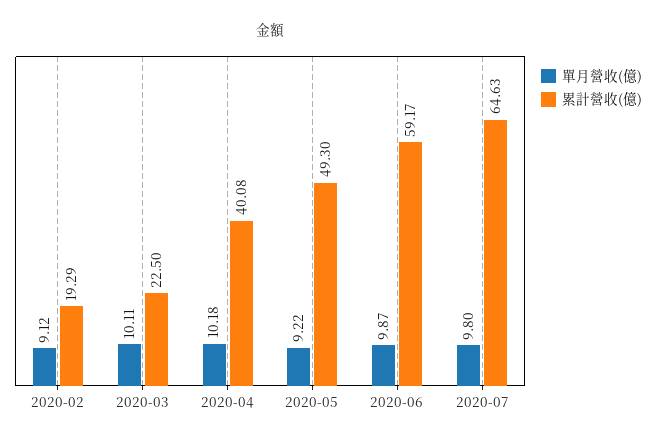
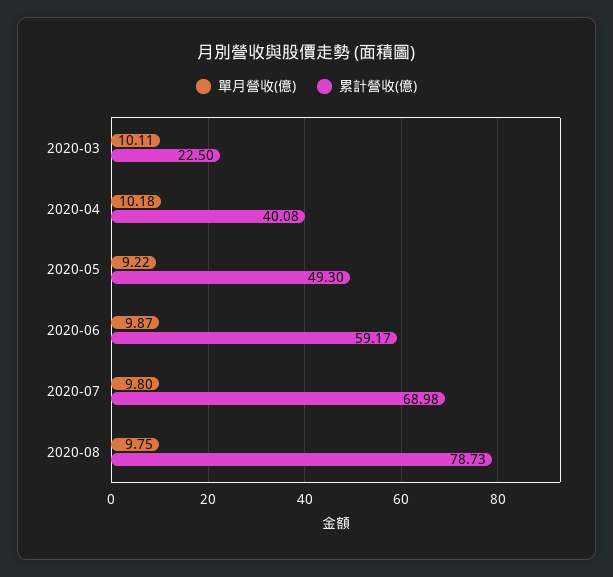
單月營收(億), 2020-02: 9.12 -> none
累計營收(億), 2020-02: 19.29 -> none
累計營收(億), 2020-07: 64.63 -> 68.98
單月營收(億), 2020-08: none -> 9.75
累計營收(億), 2020-08: none -> 78.73

